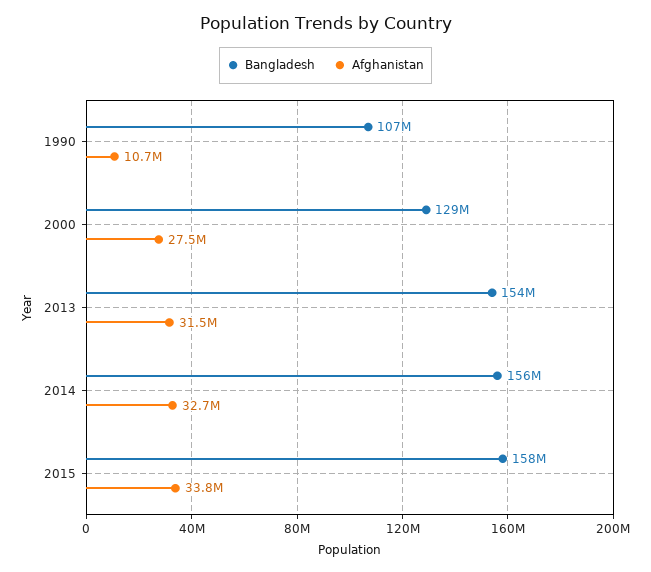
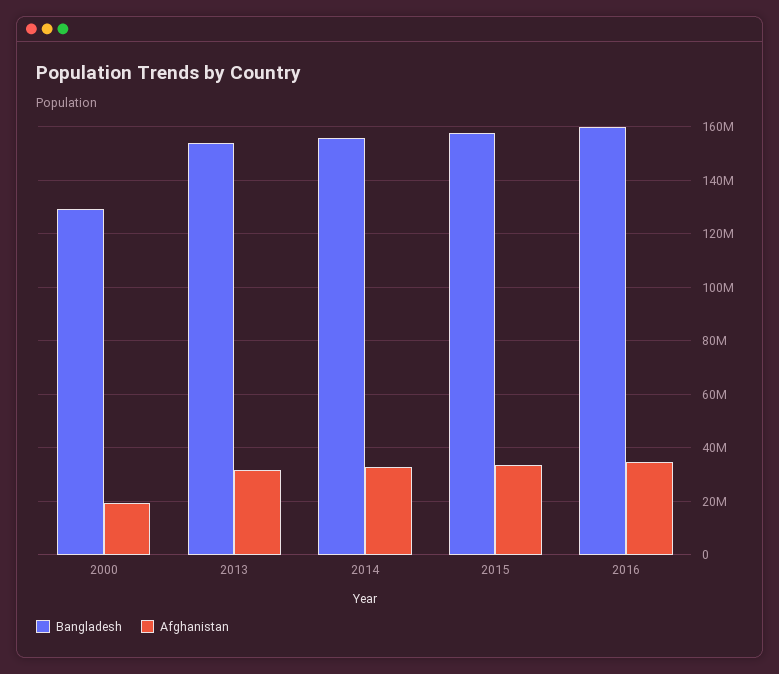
Bangladesh, 1990: 107000000 -> none
Afghanistan, 1990: 10700000 -> none
Afghanistan, 2000: 27500000 -> 20000000
Bangladesh, 2016: none -> 160000000
Afghanistan, 2016: none -> 35000000

